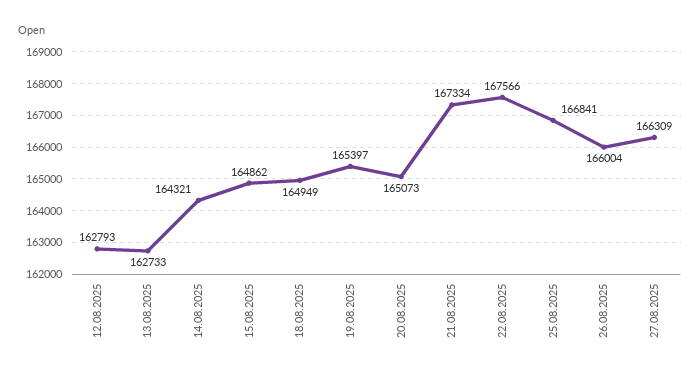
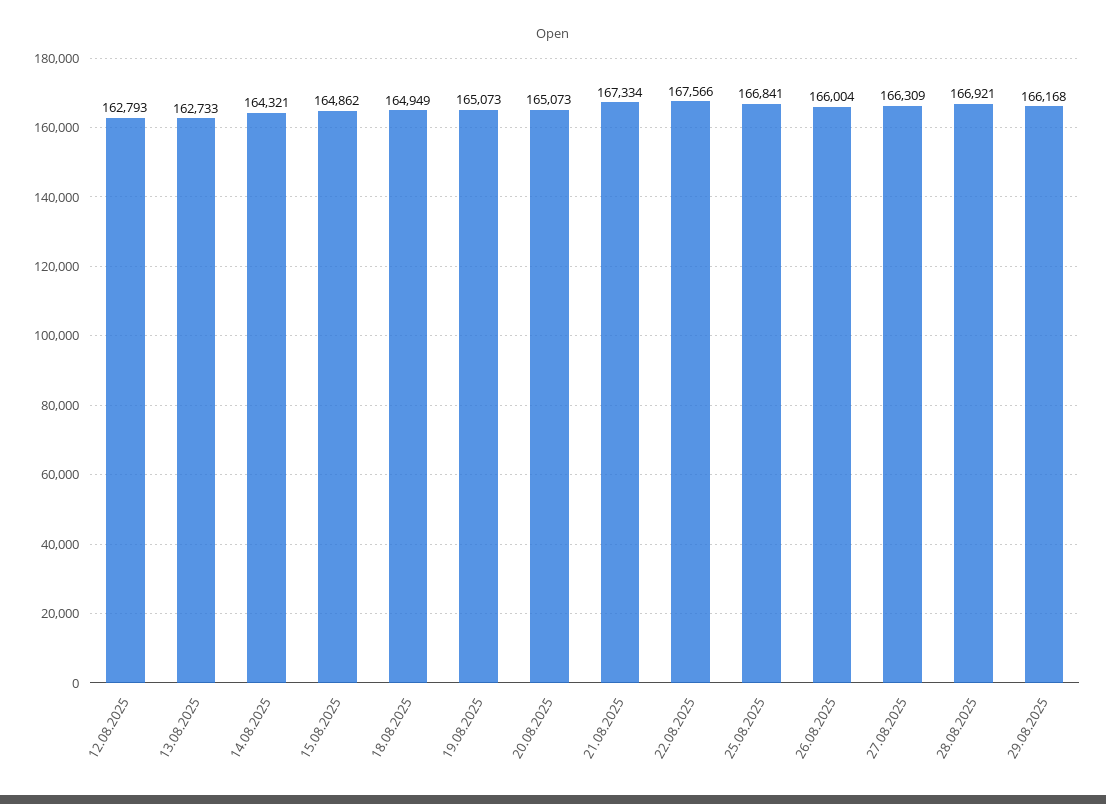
19.08.2025: 165397 -> 165073
28.08.2025: none -> 166921
29.08.2025: none -> 166168

